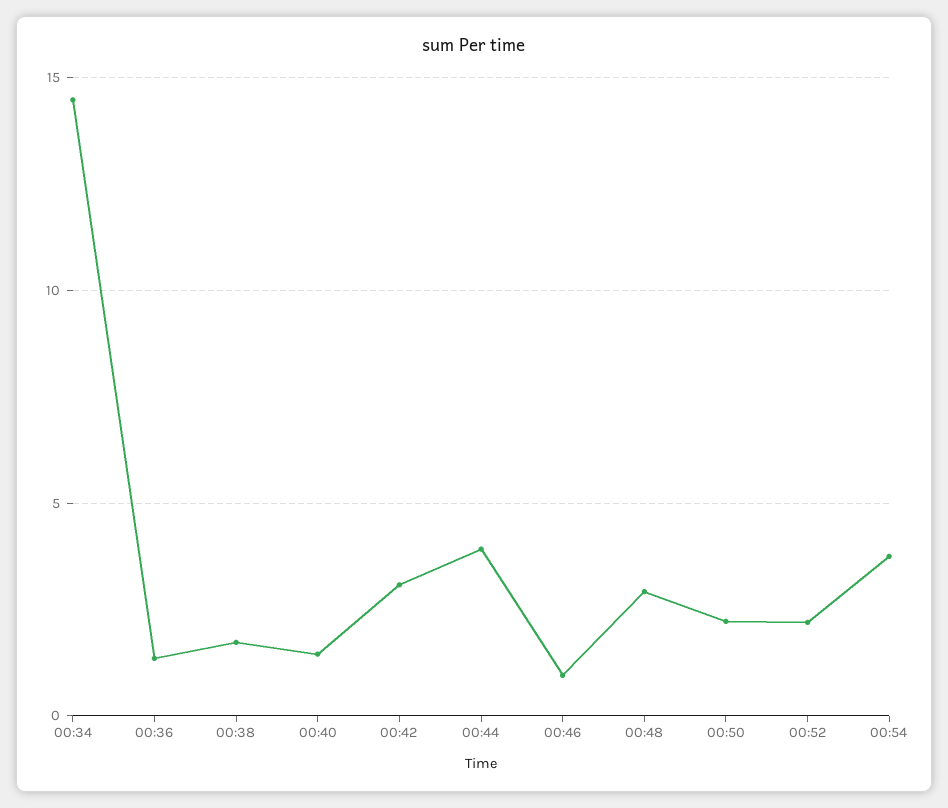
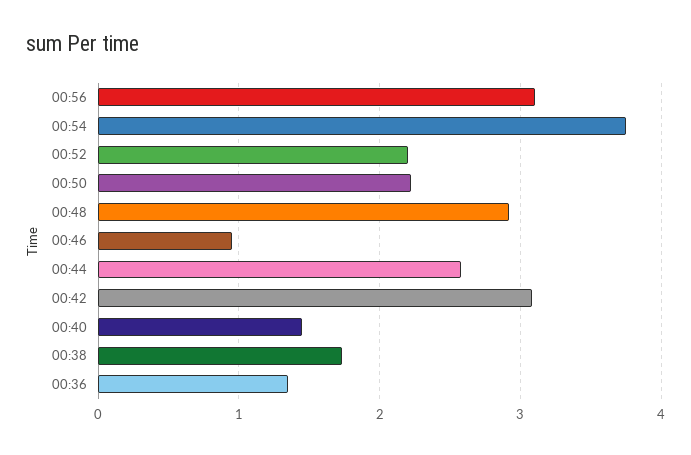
00:34: 14.5 -> none
00:44: 4 -> 2.6
00:56: none -> 3.1

